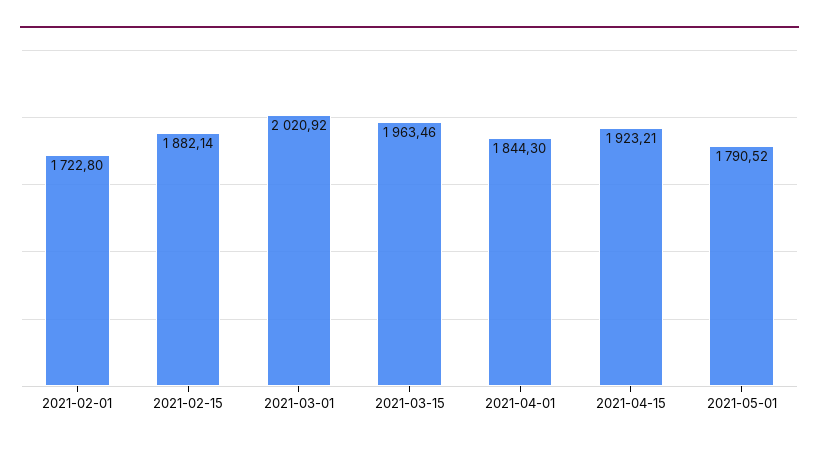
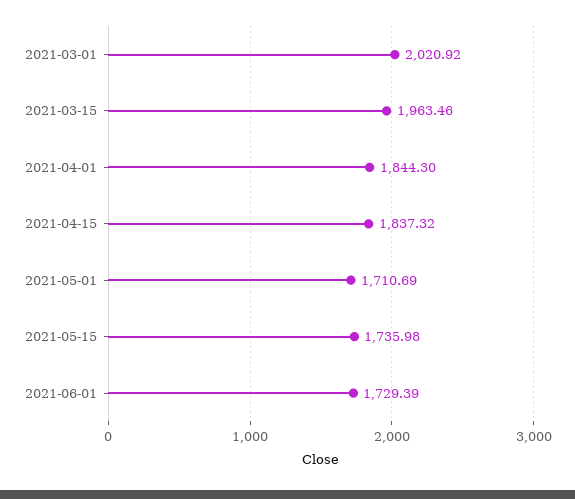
2021-02-01: 1722.8 -> none
2021-02-15: 1882.14 -> none
2021-04-15: 1923.21 -> 1837.32
2021-05-01: 1790.52 -> 1710.69
2021-05-15: none -> 1735.98
2021-06-01: none -> 1729.39

